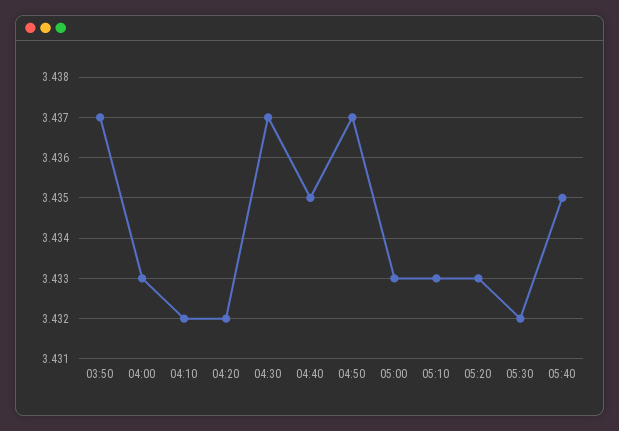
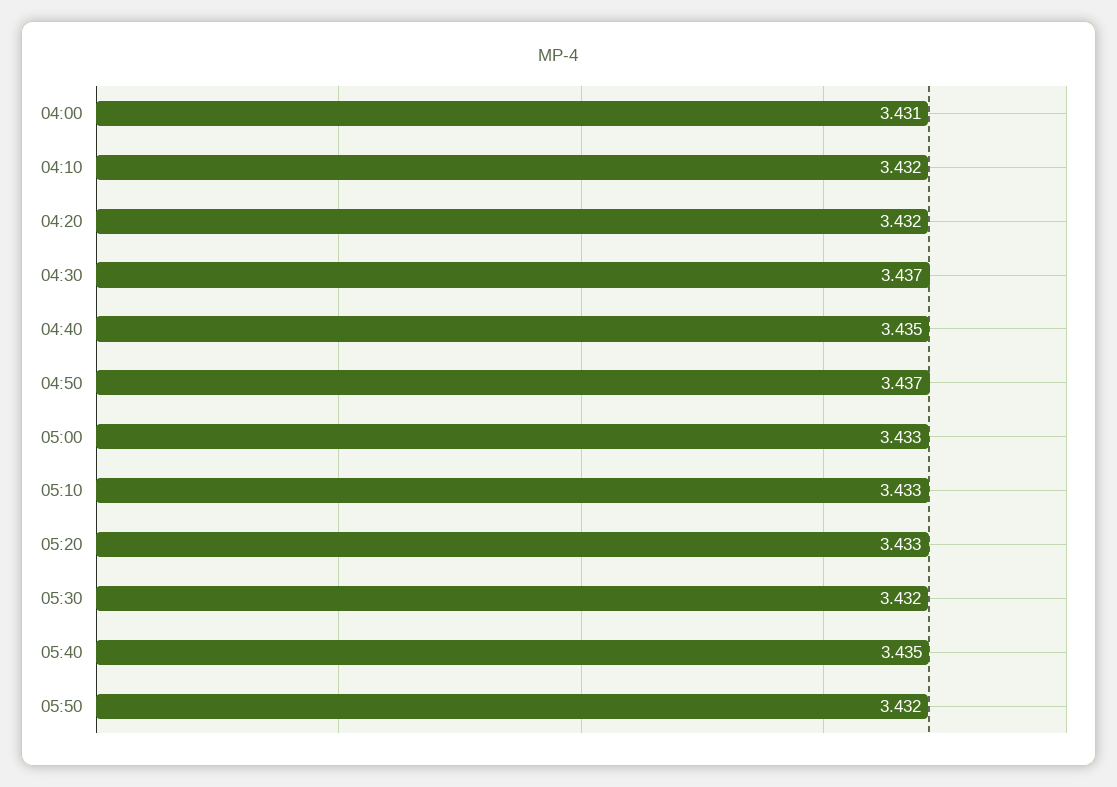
03:50: 3.437 -> none
04:00: 3.433 -> 3.431
05:50: none -> 3.432

